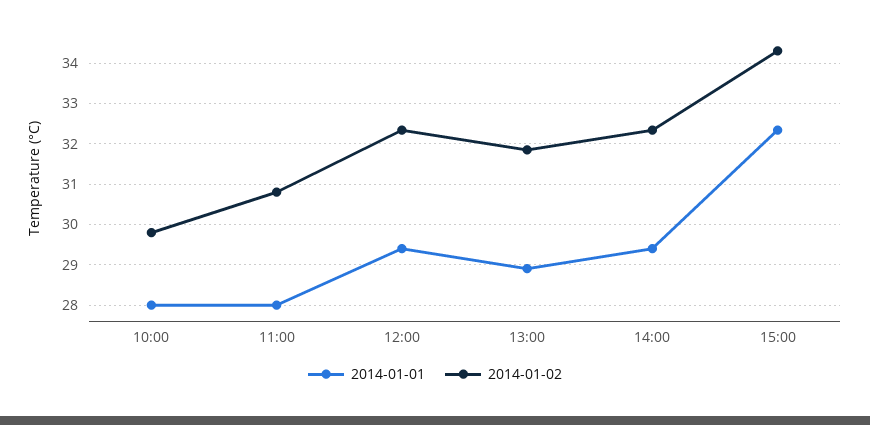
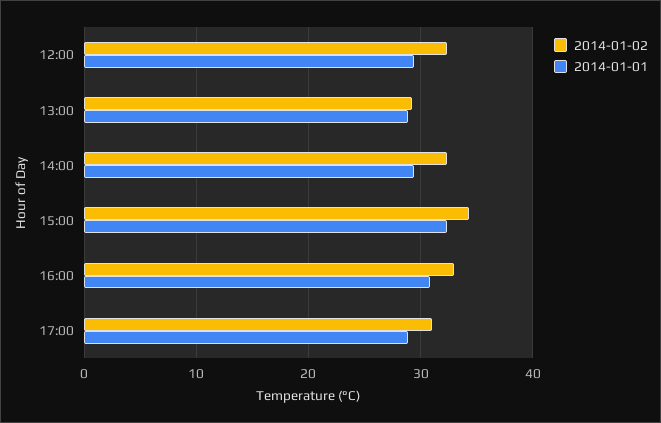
2014-01-01, 10:00: 28 -> none
2014-01-02, 10:00: 29.8 -> none
2014-01-01, 11:00: 28 -> none
2014-01-02, 11:00: 30.8 -> none
2014-01-02, 13:00: 31.8 -> 29
2014-01-02, 16:00: none -> 33
2014-01-01, 16:00: none -> 31
2014-01-02, 17:00: none -> 31
2014-01-01, 17:00: none -> 29

